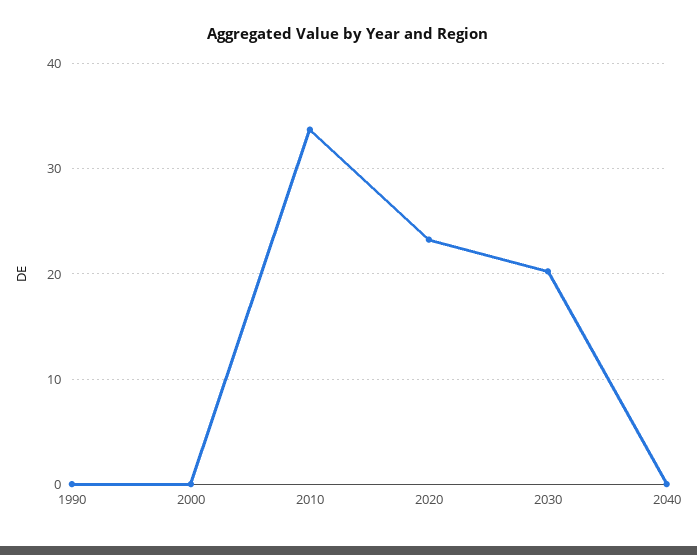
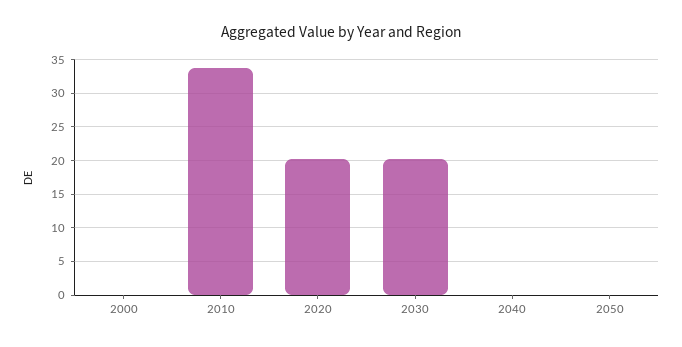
1990: 0 -> none
2020: 23 -> 20
2050: none -> 0

